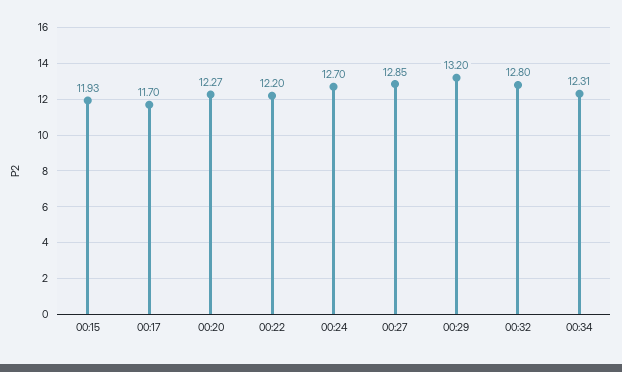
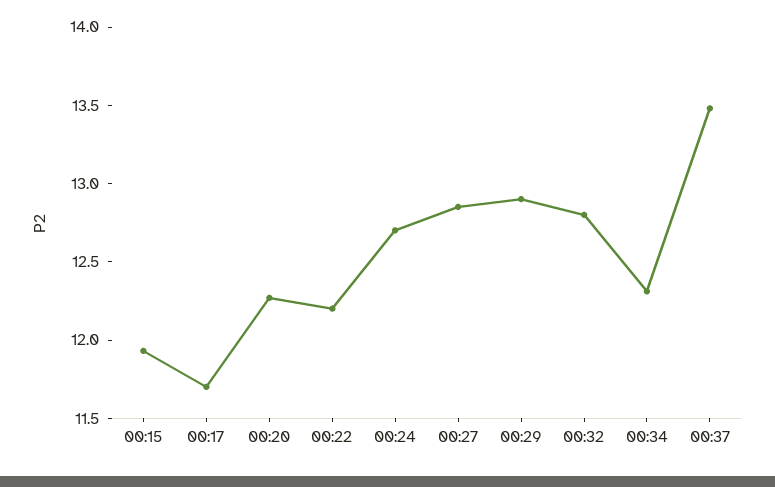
00:29: 13.2 -> 12.9
00:37: none -> 13.5

